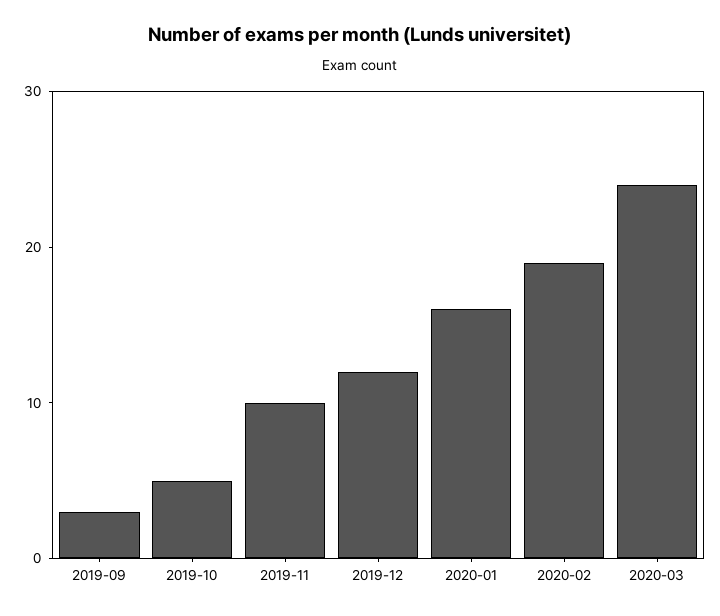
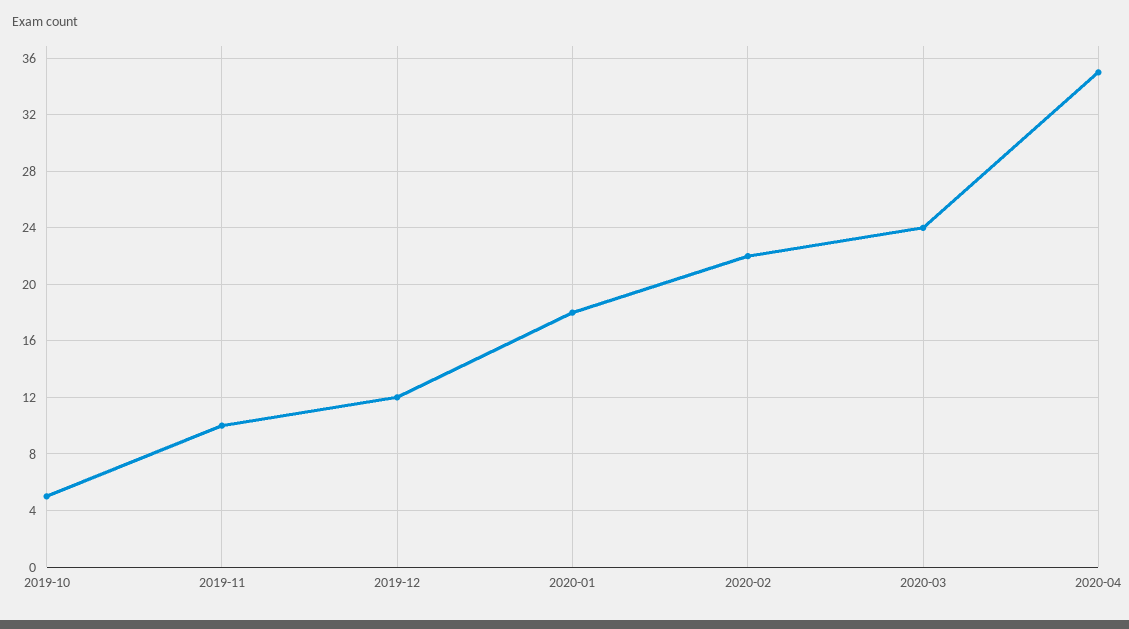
2019-09: 3 -> none
2020-01: 16 -> 18
2020-02: 19 -> 22
2020-04: none -> 35

